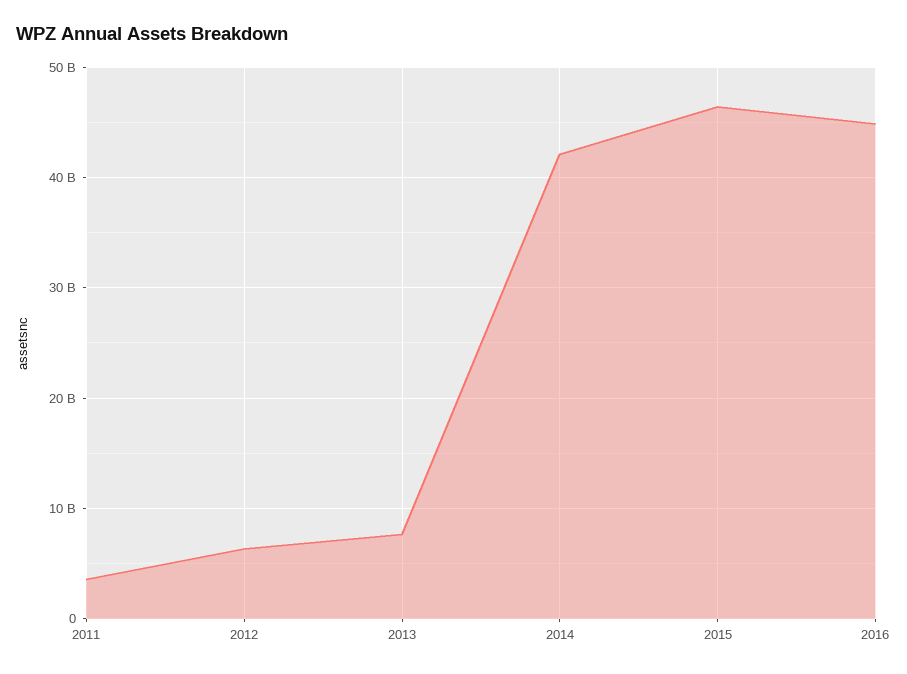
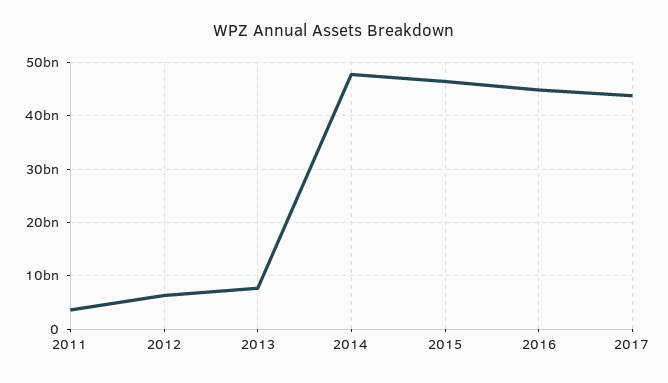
2014: 42000000000 -> 48000000000
2017: none -> 44000000000

